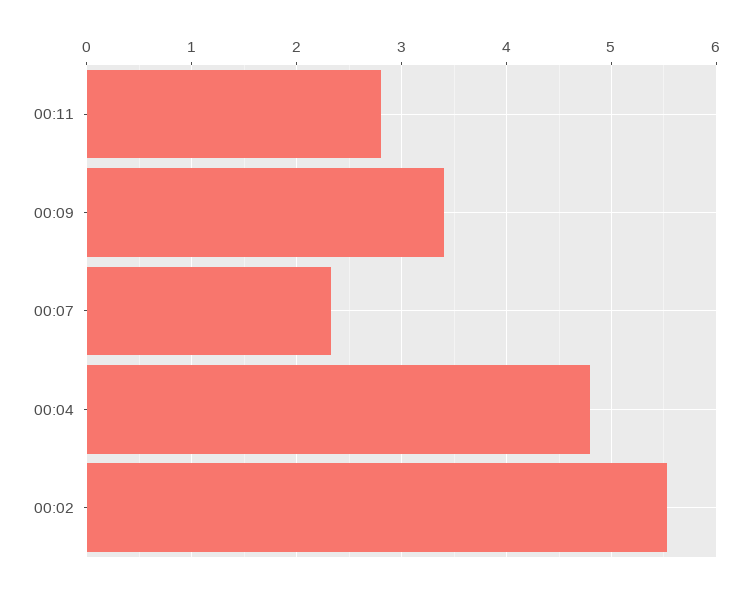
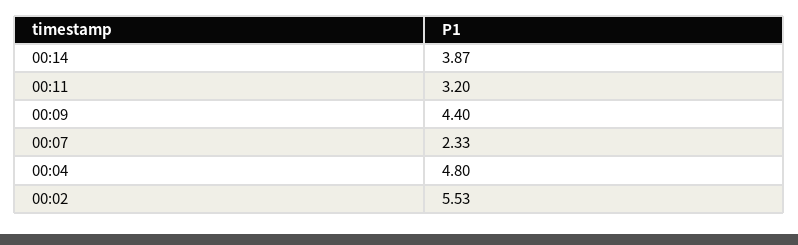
00:11: 2.8 -> 3.2
00:09: 3.4 -> 4.4
00:14: none -> 3.87

